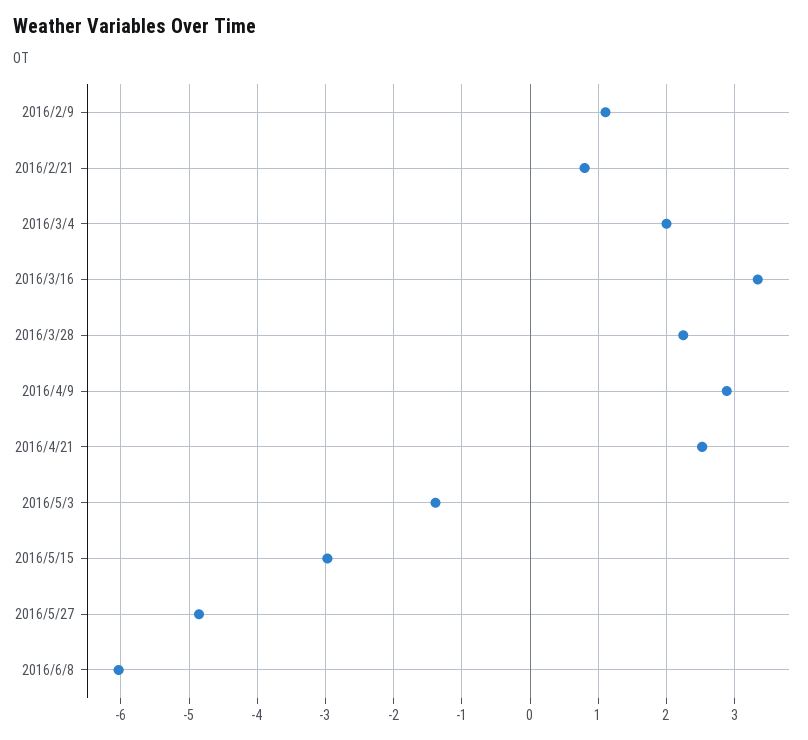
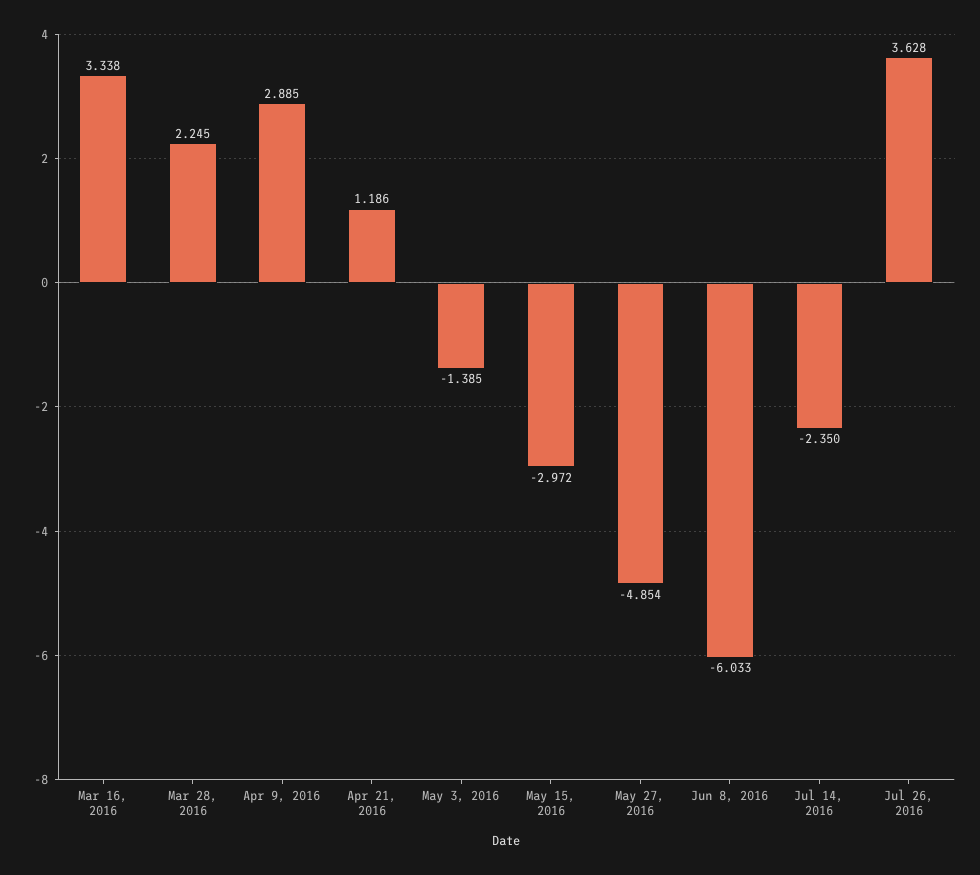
2016/2/9: 1.1 -> none
2016/2/21: 0.8 -> none
2016/3/4: 2 -> none
2016/4/21: 2.5 -> 1.186
Jul 14, 2016: none -> -2.35
Jul 26, 2016: none -> 3.628

